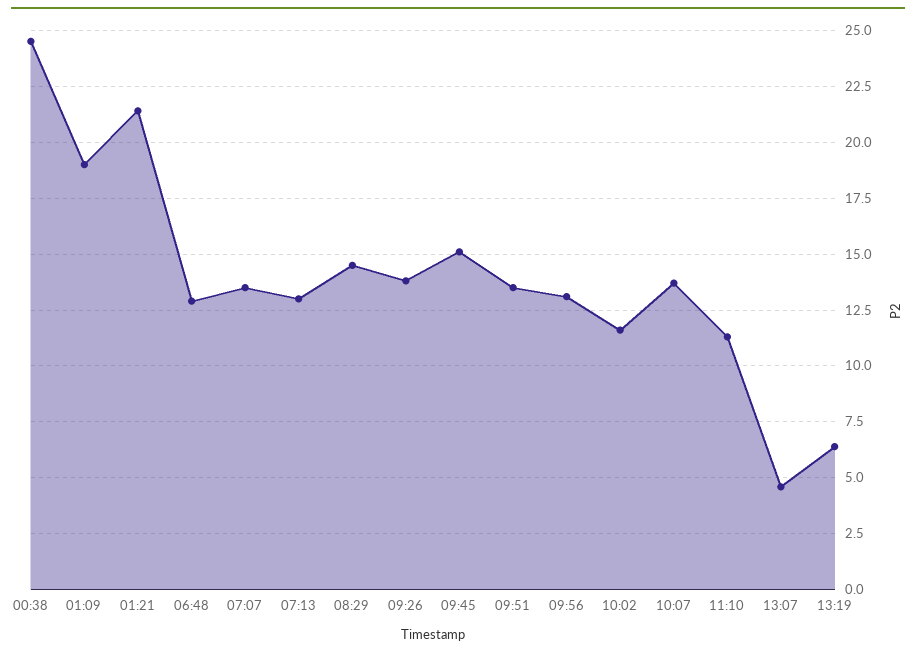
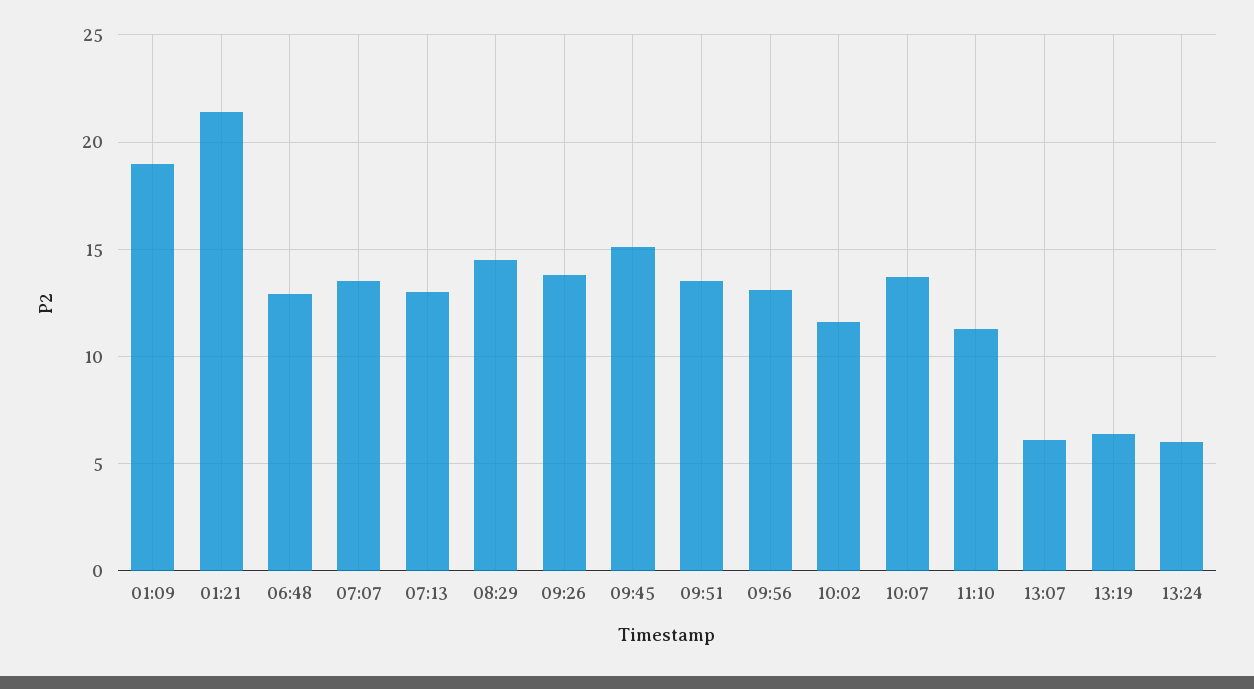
00:38: 24.5 -> none
13:07: 4.5 -> 6
13:24: none -> 6

